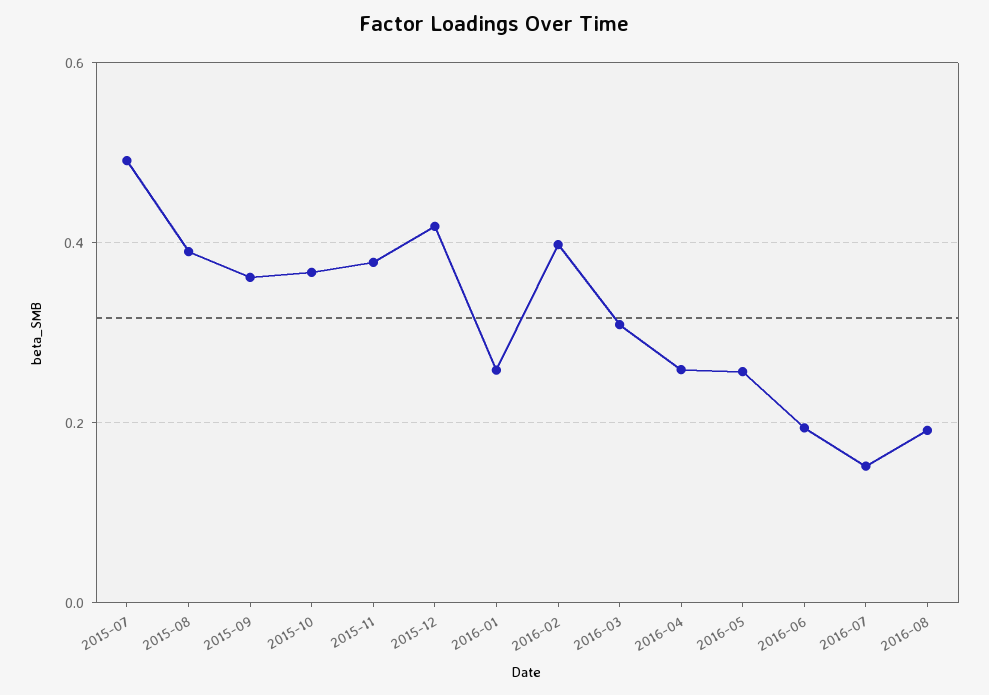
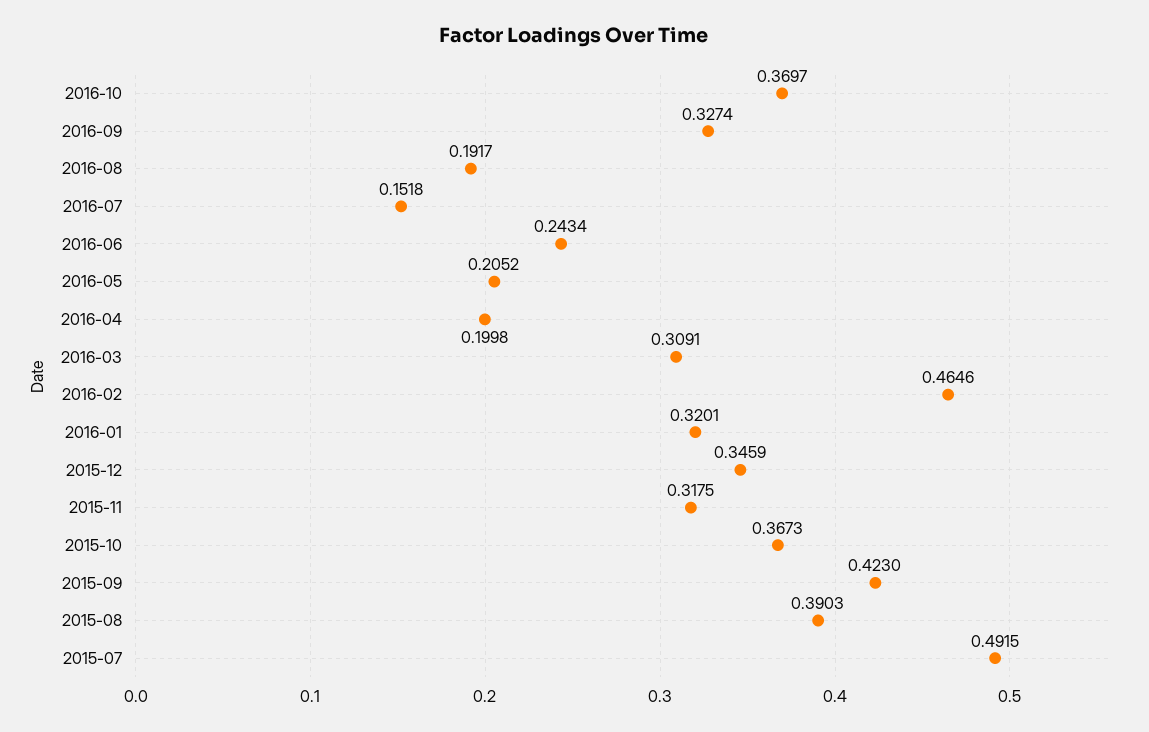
2015-09: 0.36 -> 0.423
2015-11: 0.38 -> 0.3175
2015-12: 0.42 -> 0.3459
2016-01: 0.26 -> 0.3201
2016-02: 0.4 -> 0.4646
2016-04: 0.26 -> 0.1998
2016-05: 0.26 -> 0.2052
2016-06: 0.2 -> 0.2434
2016-10: none -> 0.3697
2016-09: none -> 0.3274

